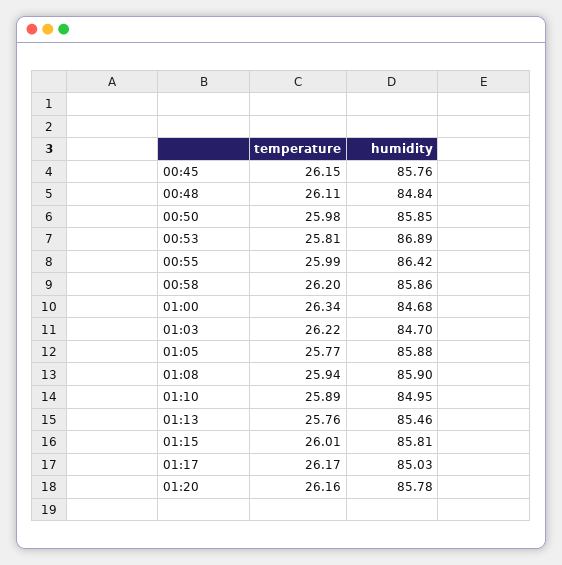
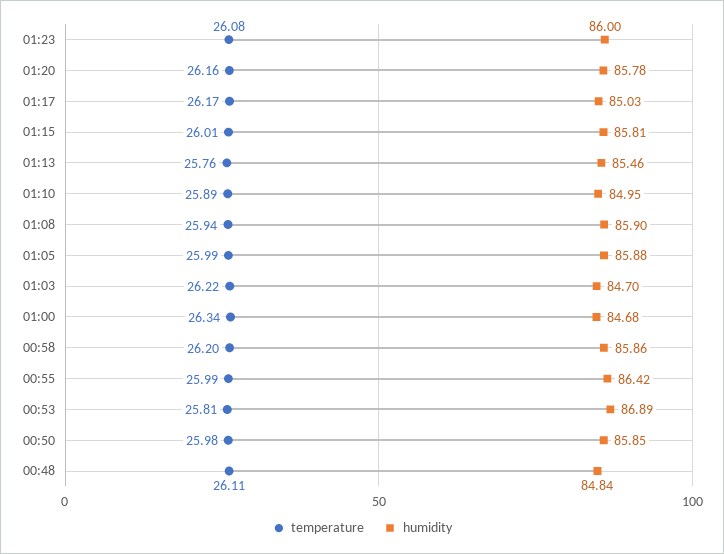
temperature, 00:45: 26.15 -> none
humidity, 00:45: 85.76 -> none
temperature, 01:05: 25.77 -> 25.99
temperature, 01:23: none -> 26.08
humidity, 01:23: none -> 86

